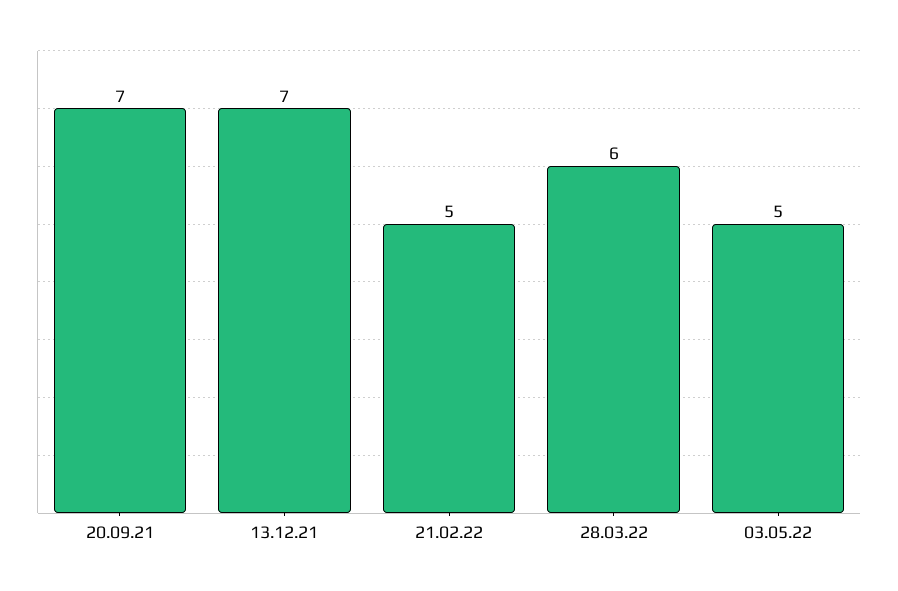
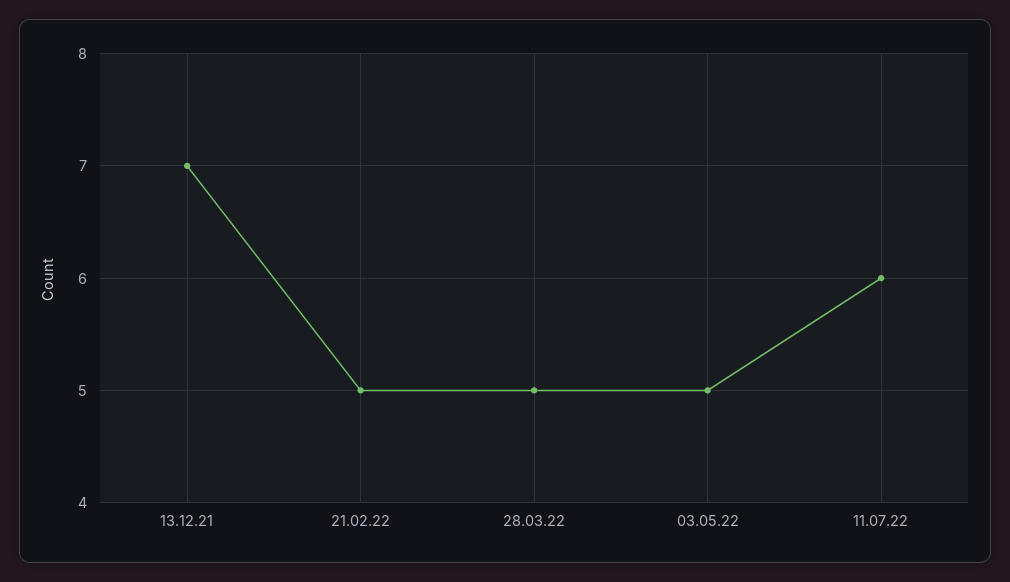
20.09.21: 7 -> none
28.03.22: 6 -> 5
11.07.22: none -> 6

